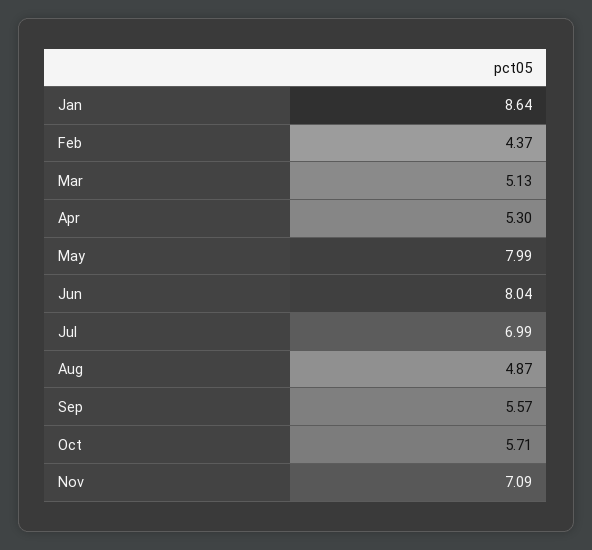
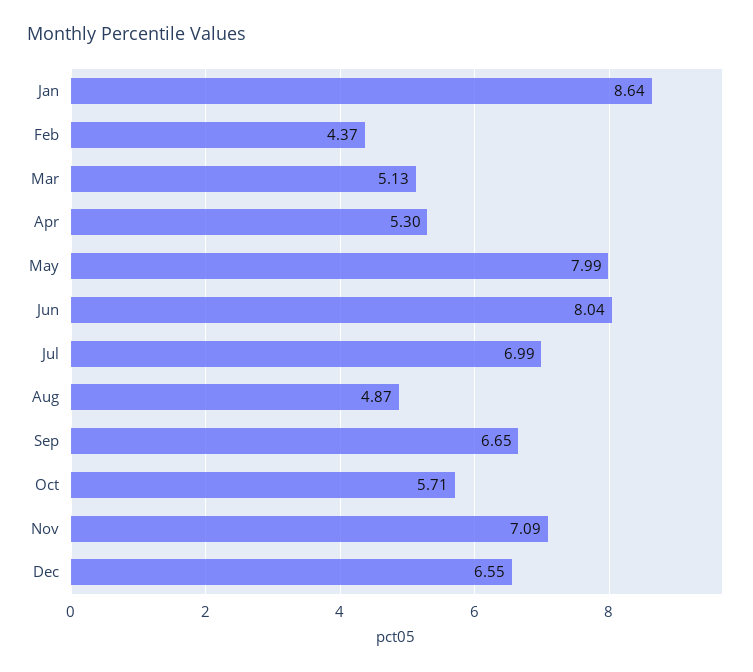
Sep: 5.57 -> 6.65
Dec: none -> 6.55

